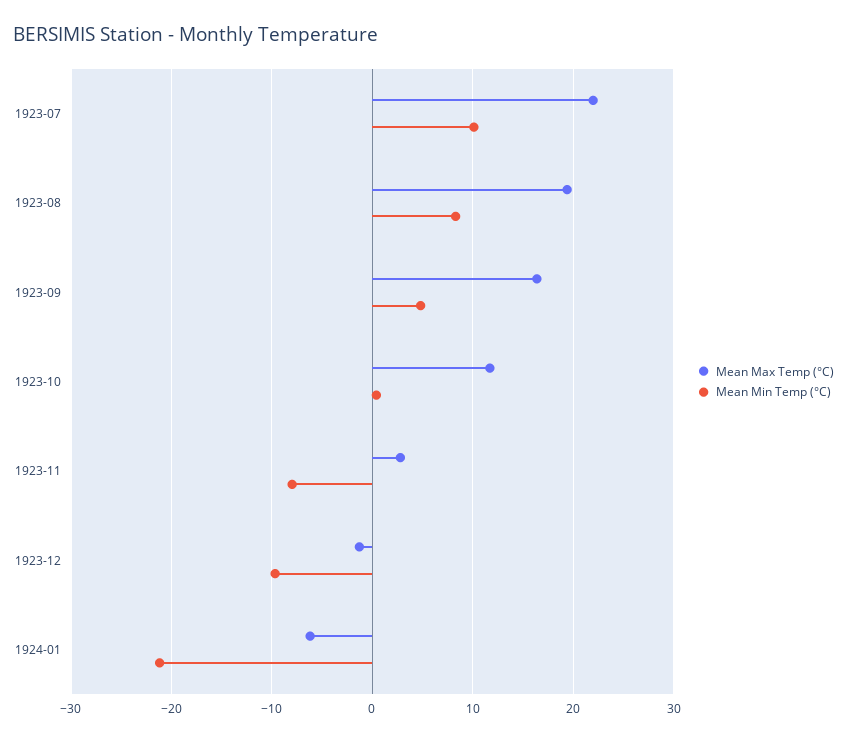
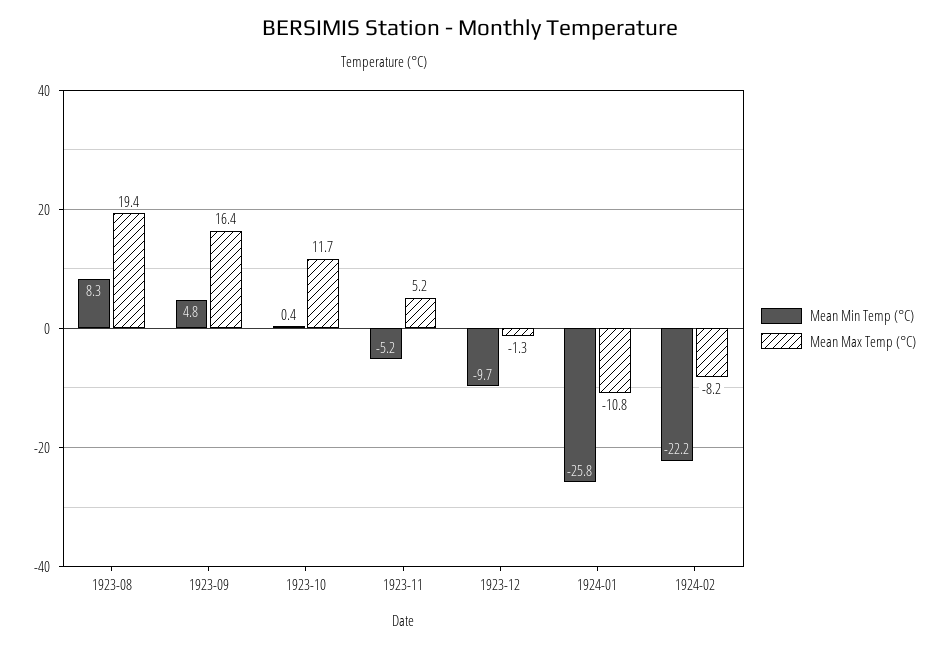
Mean Max Temp (°C), 1923-07: 22 -> none
Mean Min Temp (°C), 1923-07: 10 -> none
Mean Max Temp (°C), 1923-11: 3 -> 5.2
Mean Min Temp (°C), 1923-11: -8 -> -5.2
Mean Max Temp (°C), 1924-01: -6 -> -10.8
Mean Min Temp (°C), 1924-01: -21 -> -25.8
Mean Min Temp (°C), 1924-02: none -> -22.2
Mean Max Temp (°C), 1924-02: none -> -8.2

